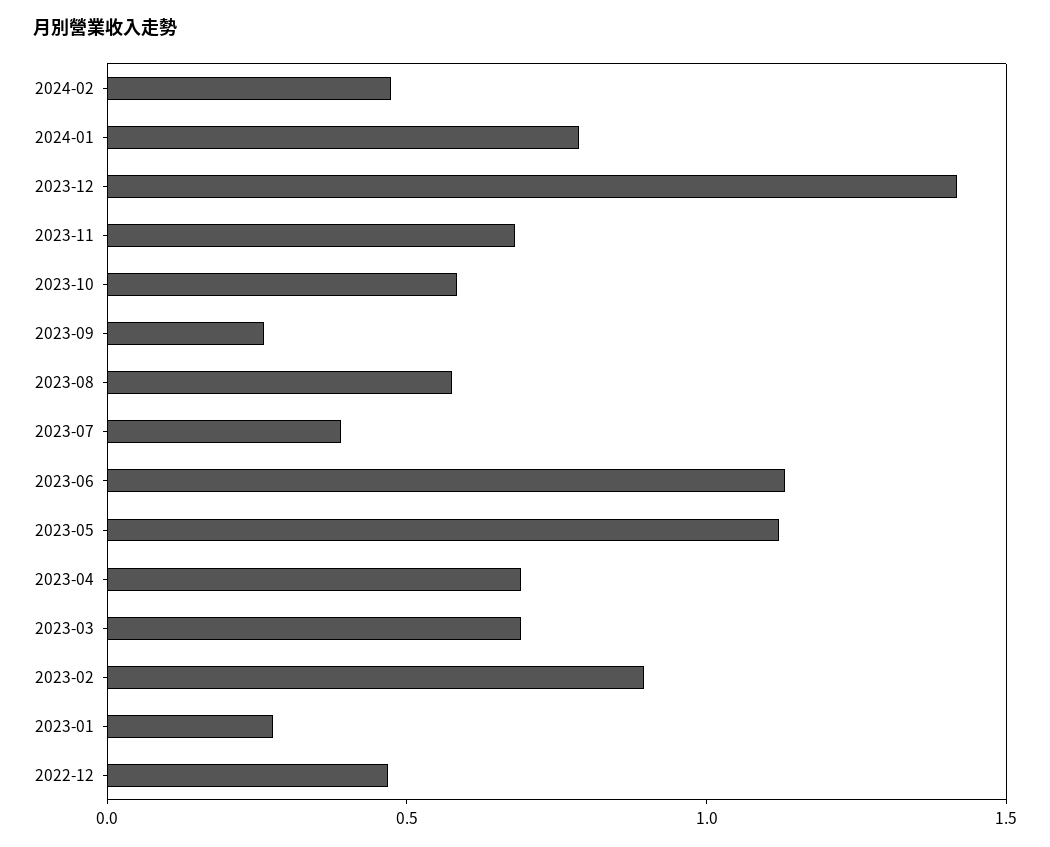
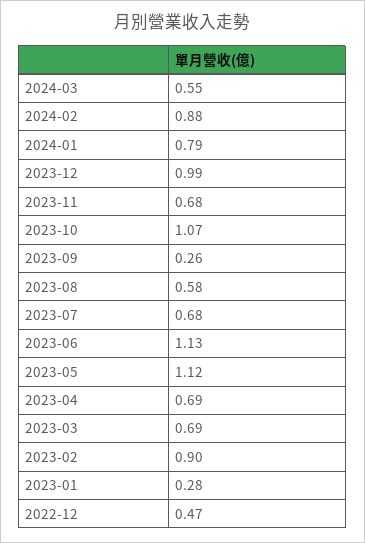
2024-02: 0.5 -> 0.88
2023-12: 1.4 -> 0.99
2023-10: 0.6 -> 1.07
2023-07: 0.4 -> 0.68
2024-03: none -> 0.55

